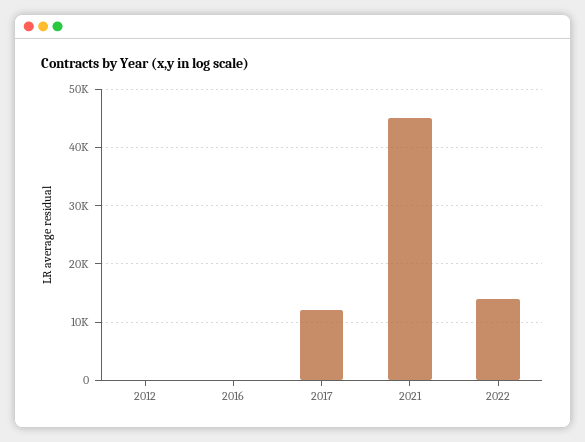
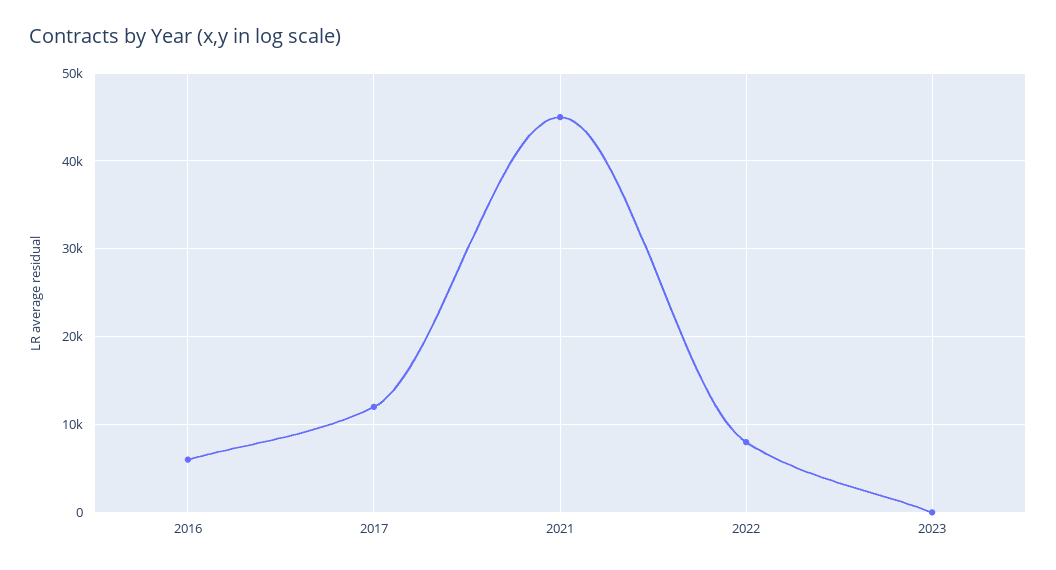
2012: 0 -> none
2016: 0 -> 6000
2022: 14000 -> 8000
2023: none -> 0

